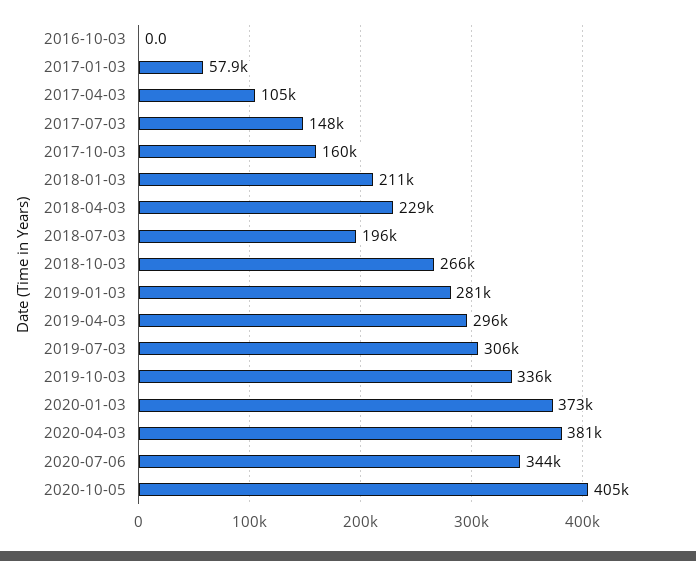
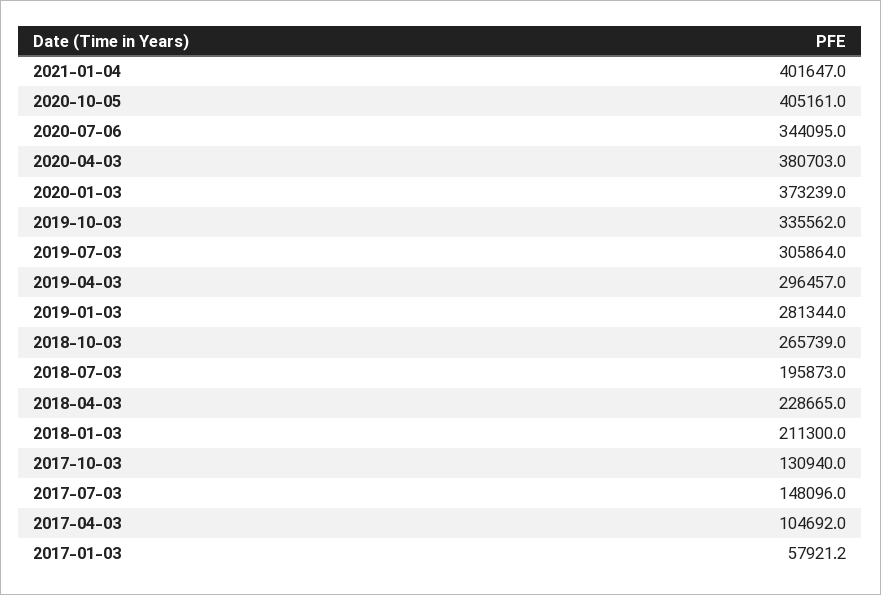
2016-10-03: 0 -> none
2017-10-03: 160000 -> 130940
2021-01-04: none -> 401647

